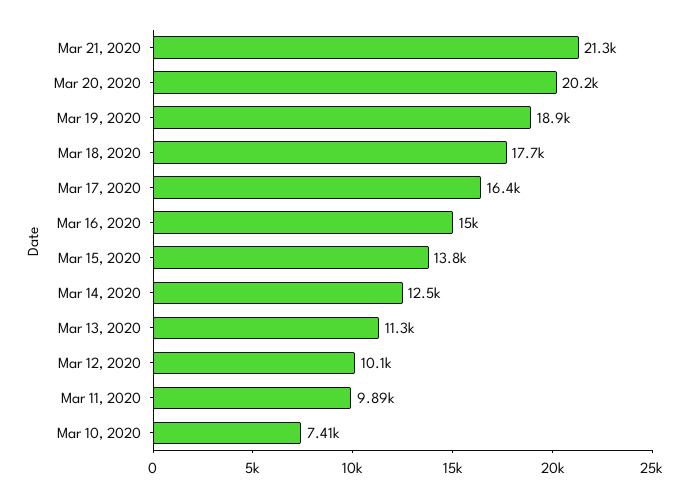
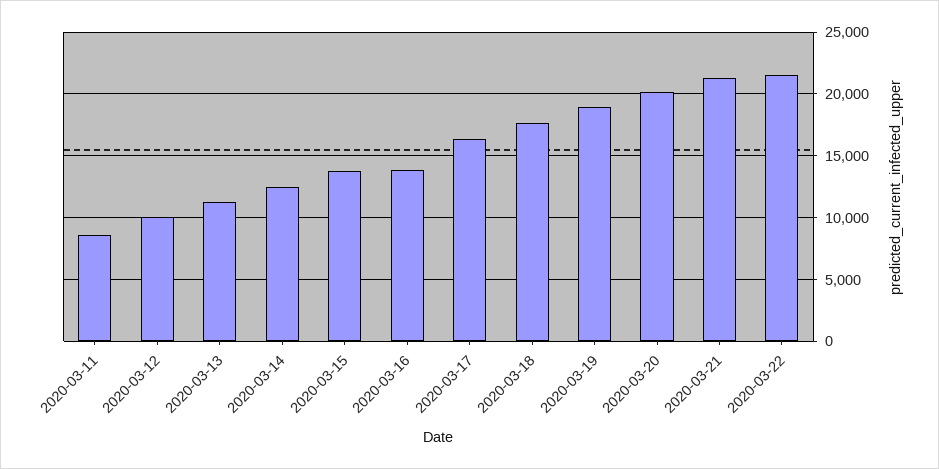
Mar 16, 2020: 15000 -> 14000
Mar 11, 2020: 9890 -> 8500
Mar 10, 2020: 7410 -> none
2020-03-22: none -> 21500

